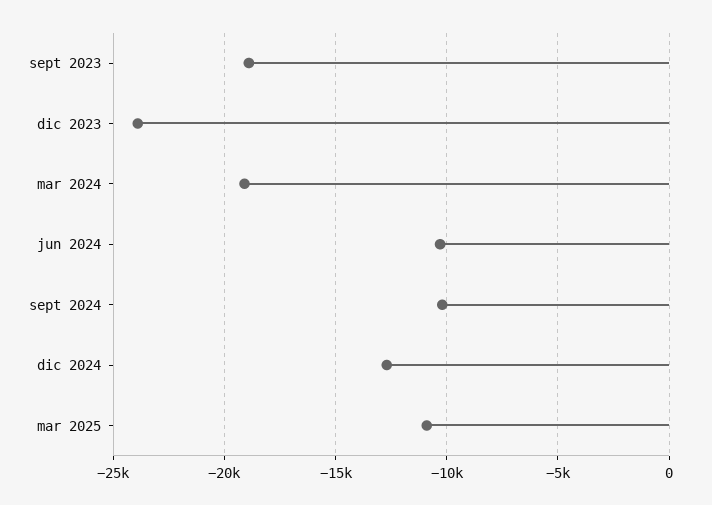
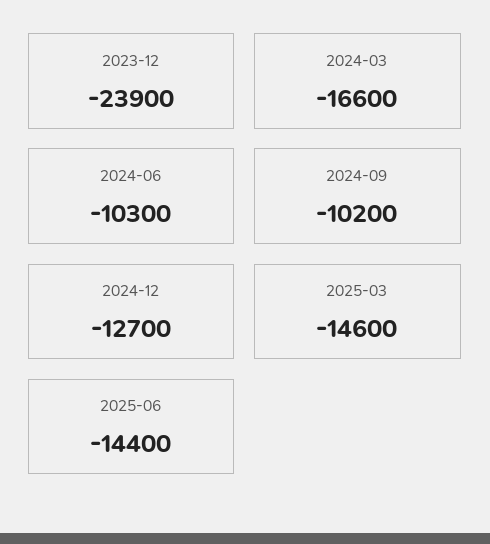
sept 2023: -19000 -> none
mar 2024: -19000 -> -16600
mar 2025: -11000 -> -14600
2025-06: none -> -14400

